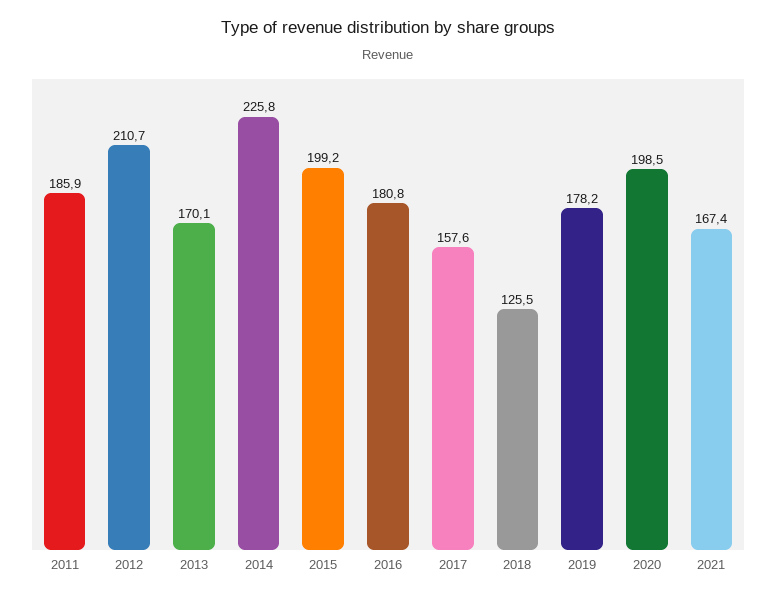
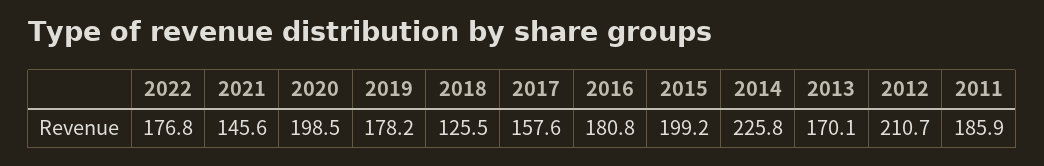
2021: 167.4 -> 145.6
2022: none -> 176.8

